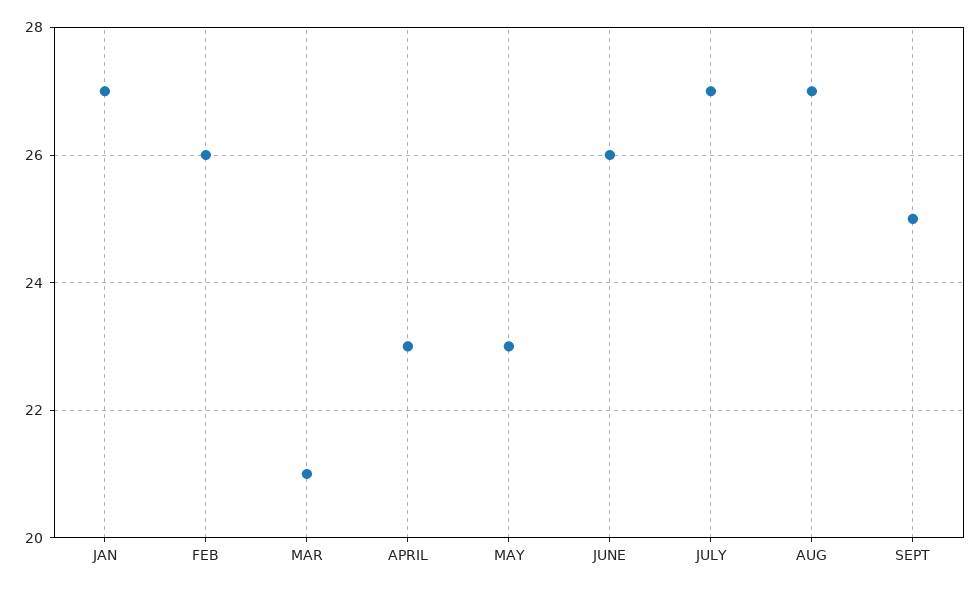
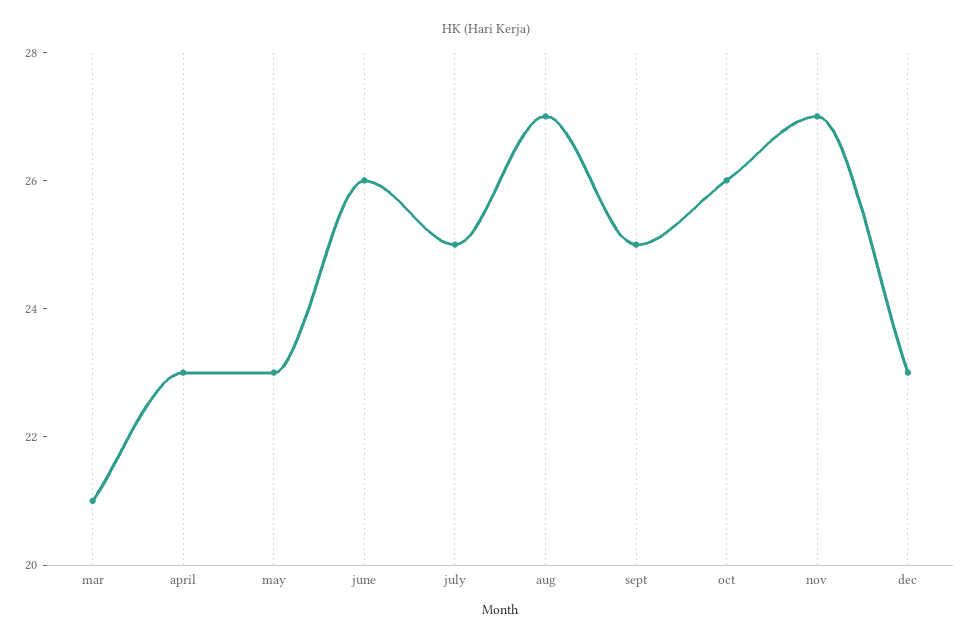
JAN: 27 -> none
FEB: 26 -> none
JULY: 27 -> 25
oct: none -> 26
nov: none -> 27
dec: none -> 23

